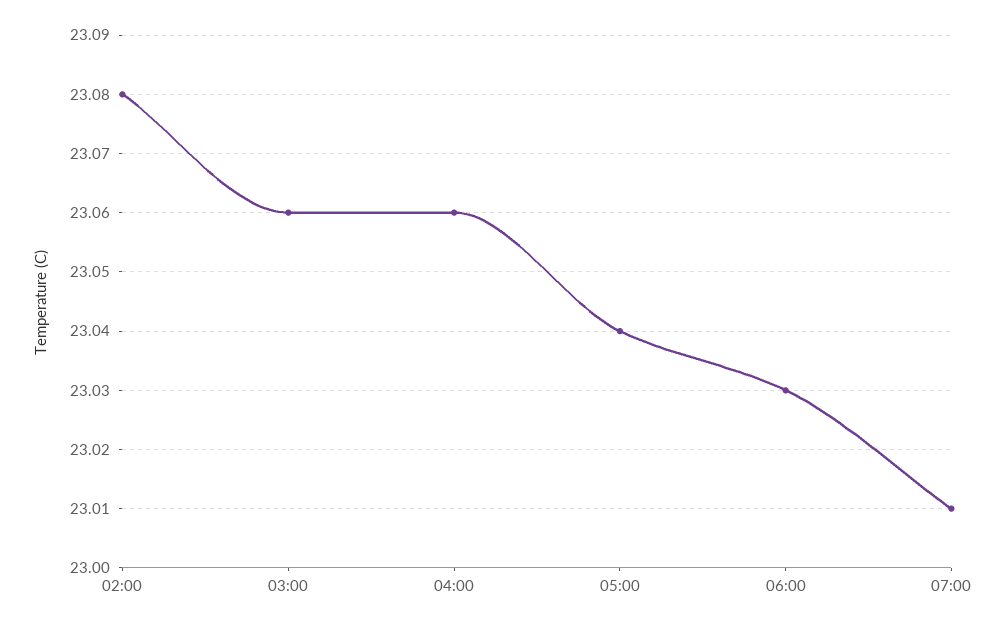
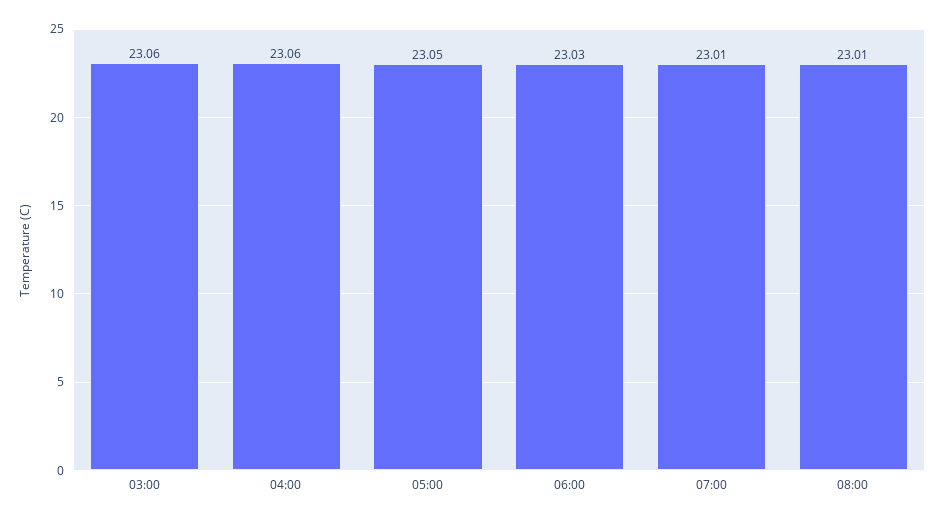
02:00: 23.08 -> none
05:00: 23.04 -> 23.05
08:00: none -> 23.01

